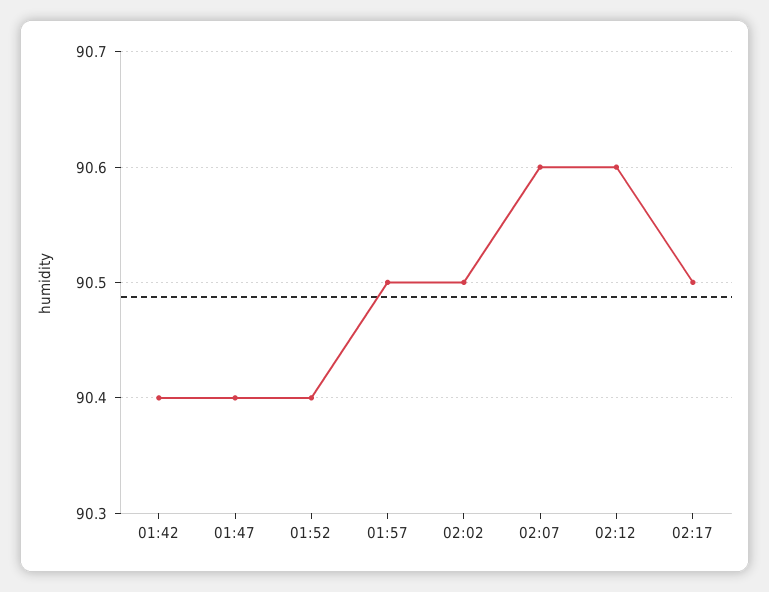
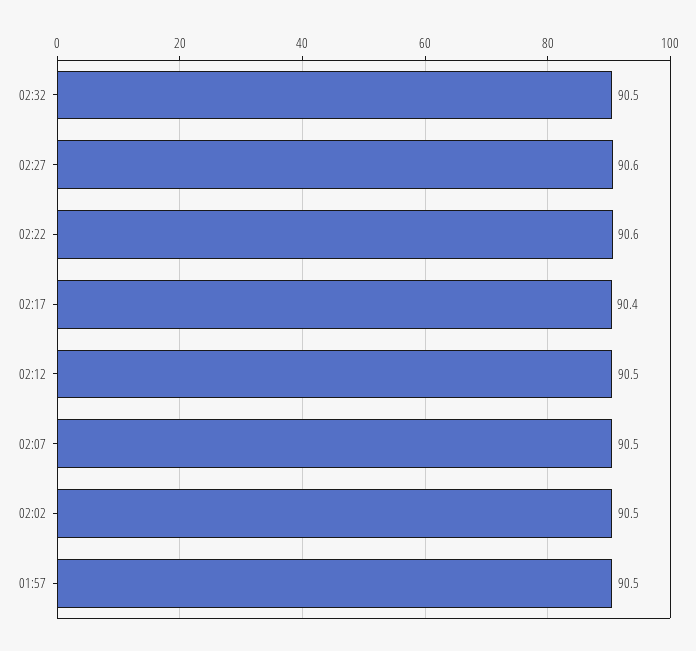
01:42: 90.4 -> none
01:47: 90.4 -> none
01:52: 90.4 -> none
02:07: 90.6 -> 90.5
02:12: 90.6 -> 90.5
02:17: 90.5 -> 90.4
02:32: none -> 90.5
02:27: none -> 90.6
02:22: none -> 90.6

